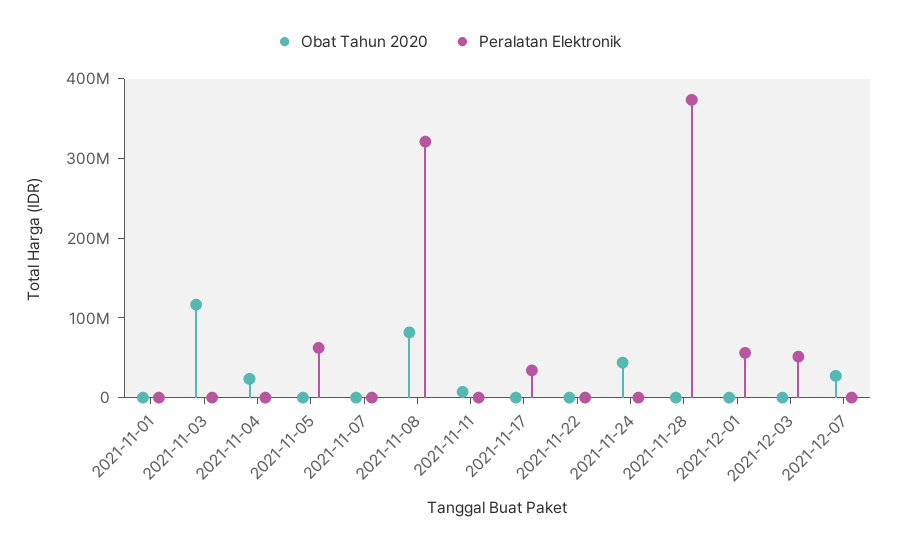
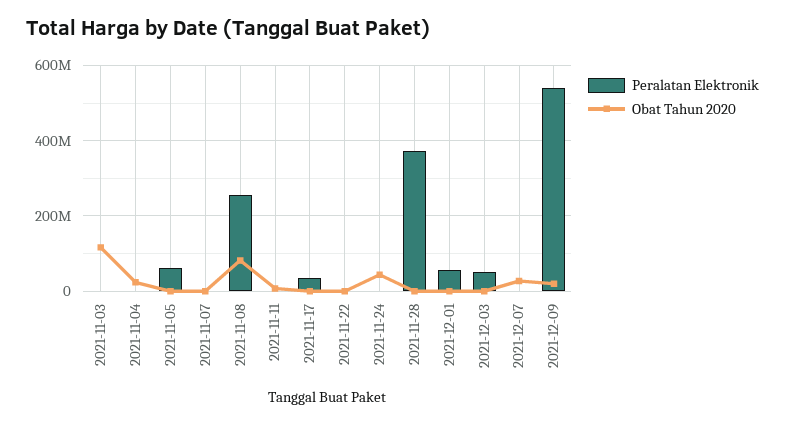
Obat Tahun 2020, 2021-11-01: 0 -> none
Peralatan Elektronik, 2021-11-01: 0 -> none
Peralatan Elektronik, 2021-11-08: 320000000 -> 260000000
Peralatan Elektronik, 2021-12-09: none -> 540000000
Obat Tahun 2020, 2021-12-09: none -> 20000000

